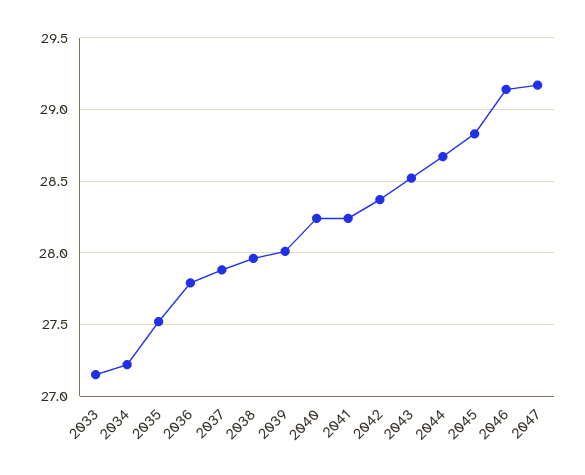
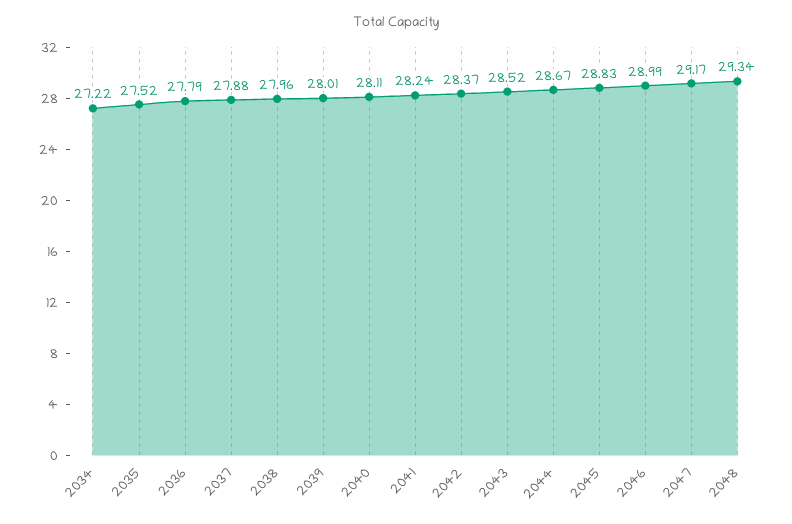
2033: 27.15 -> none
2040: 28.25 -> 28.11
2046: 29.15 -> 28.99
2048: none -> 29.34

